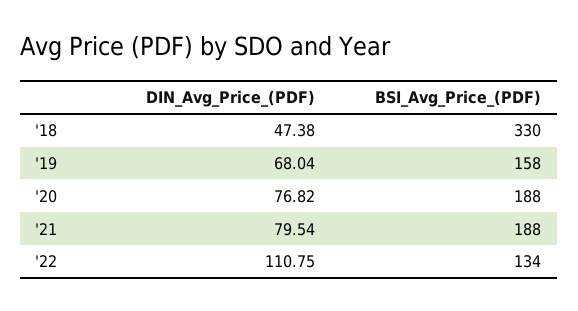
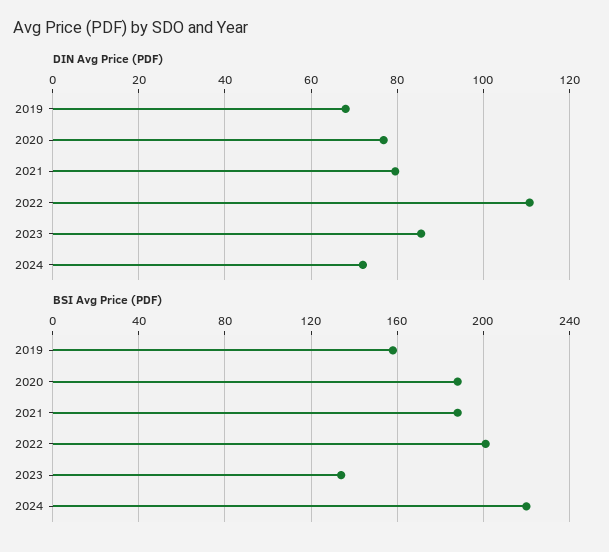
DIN_Avg_Price_(PDF), '18: 47.38 -> none
BSI_Avg_Price_(PDF), '18: 330 -> none
BSI_Avg_Price_(PDF), '22: 134 -> 200
DIN_Avg_Price_(PDF), 2023: none -> 86
DIN_Avg_Price_(PDF), 2024: none -> 72
BSI_Avg_Price_(PDF), 2023: none -> 135
BSI_Avg_Price_(PDF), 2024: none -> 220

